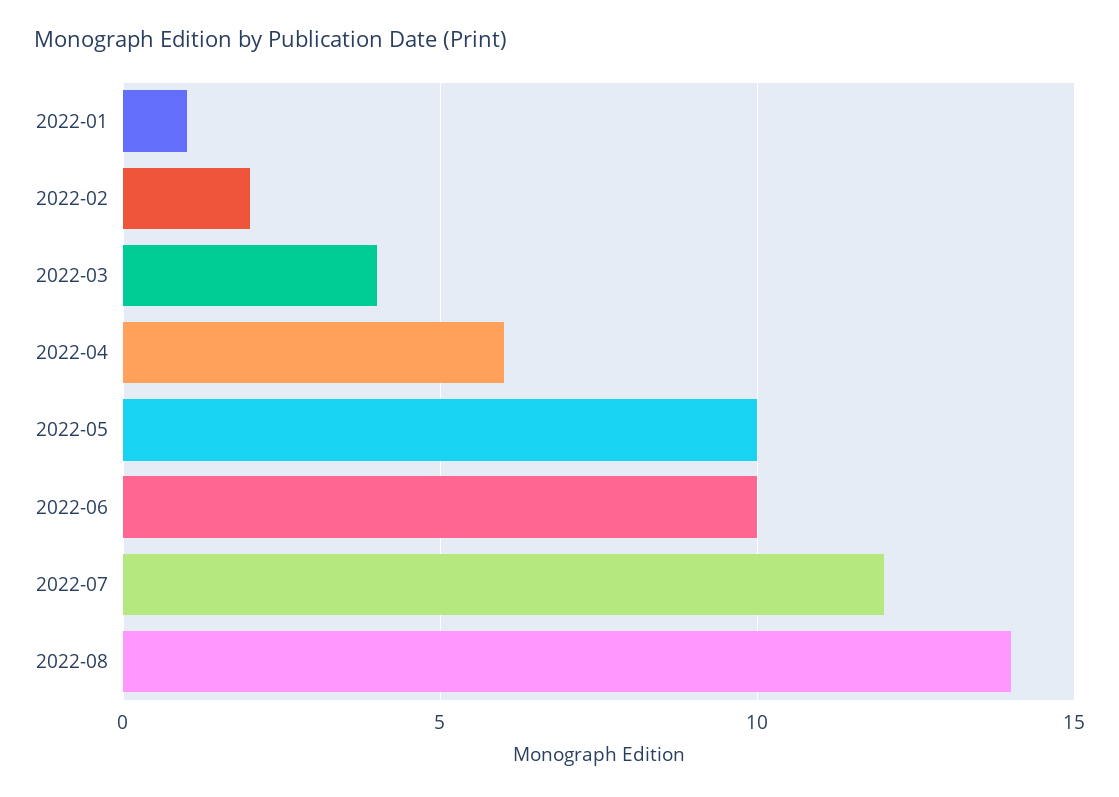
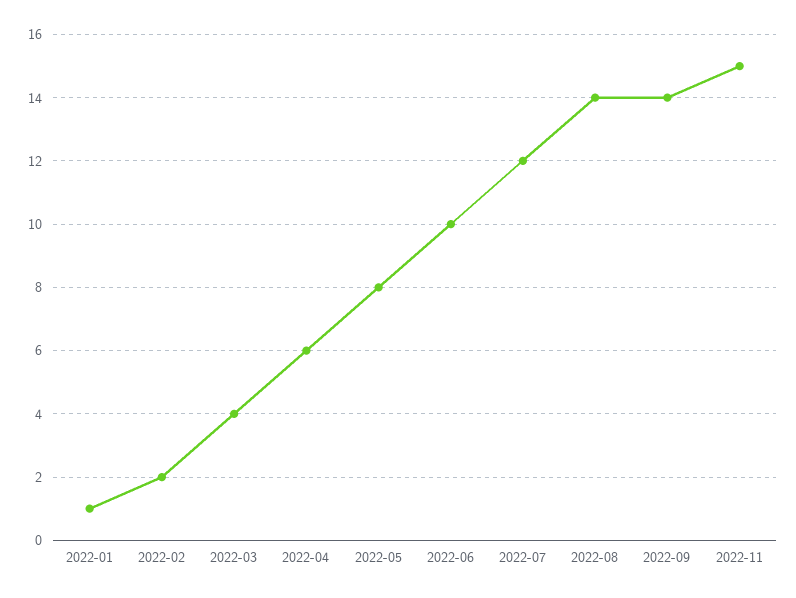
2022-05: 10 -> 8
2022-09: none -> 14
2022-11: none -> 15

